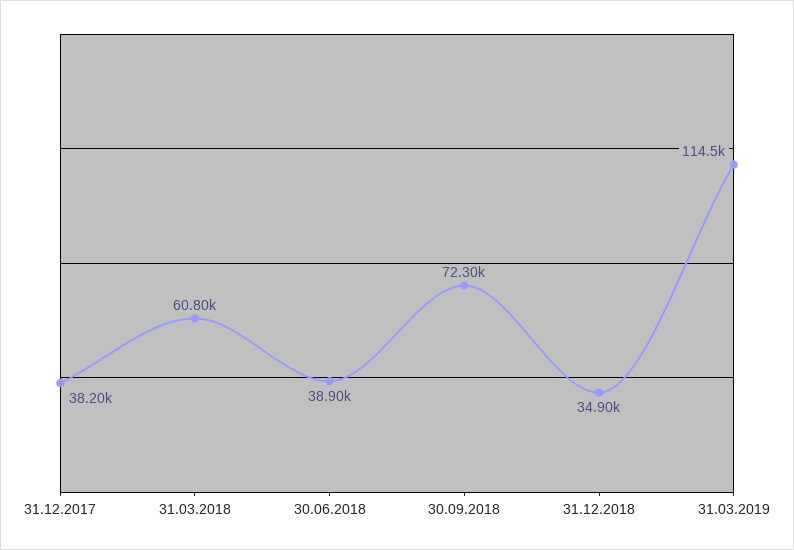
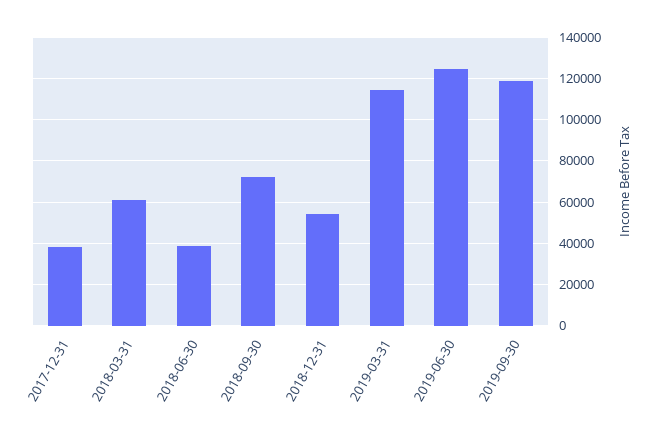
31.12.2018: 34900 -> 55000
2019-06-30: none -> 125000
2019-09-30: none -> 120000

